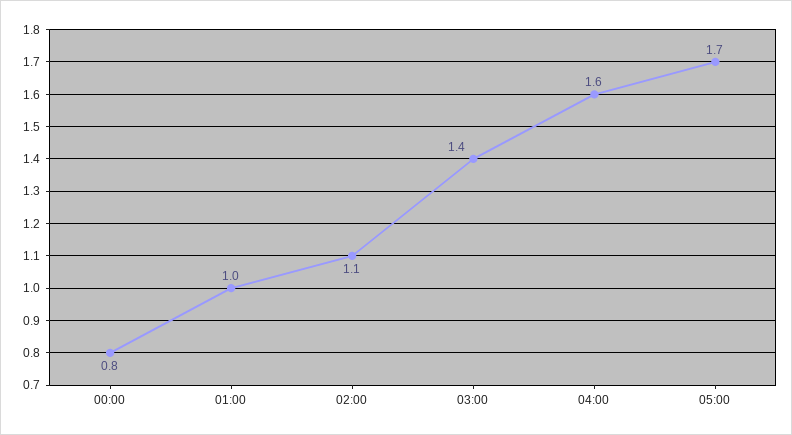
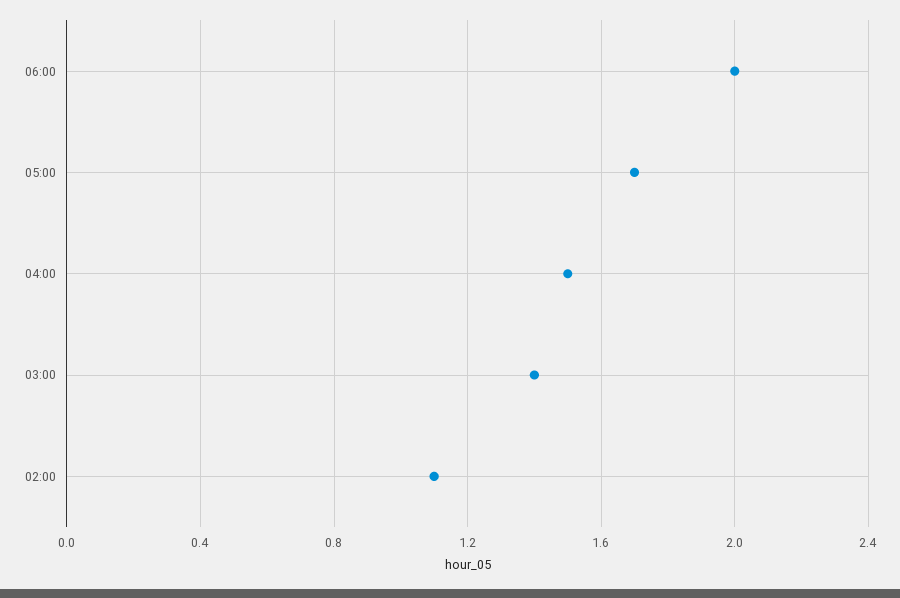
00:00: 0.8 -> none
01:00: 1 -> none
04:00: 1.6 -> 1.5
06:00: none -> 2

